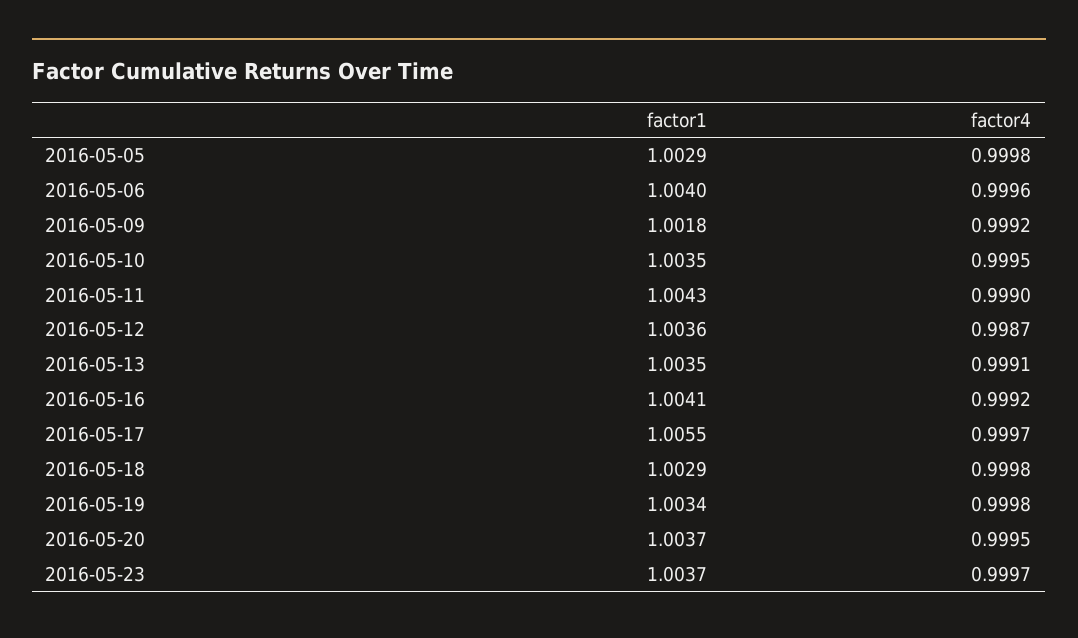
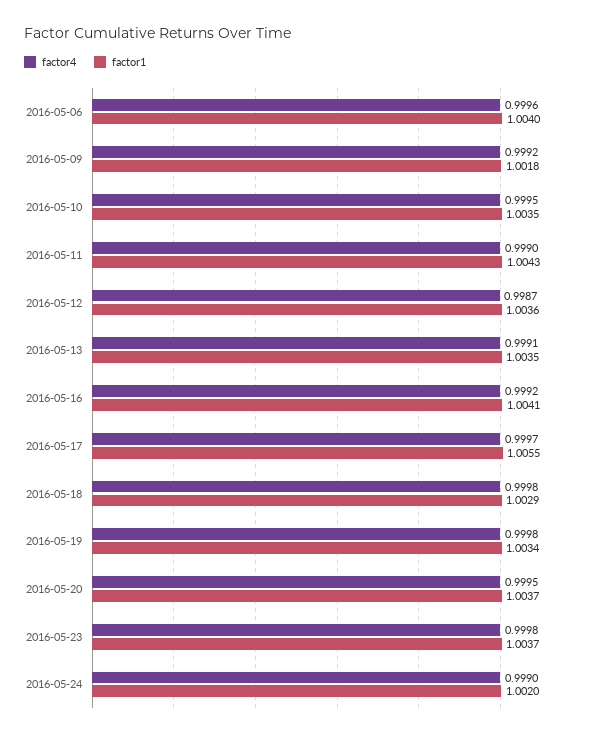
factor1, 2016-05-05: 1.0029 -> none
factor4, 2016-05-05: 0.9998 -> none
factor4, 2016-05-23: 0.9997 -> 0.9998
factor4, 2016-05-24: none -> 0.999
factor1, 2016-05-24: none -> 1.002

